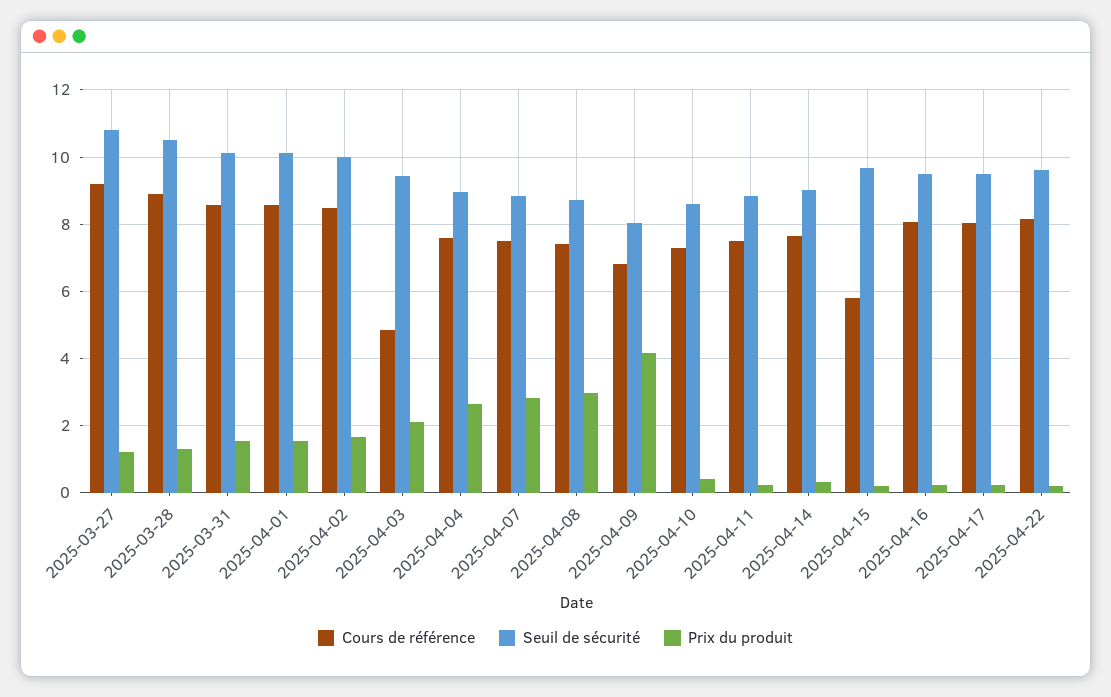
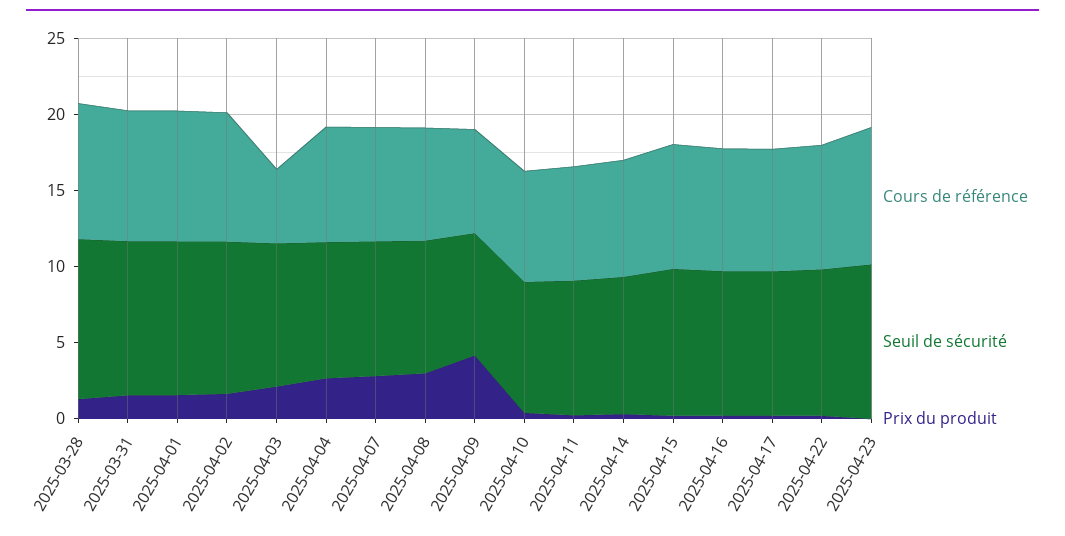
Cours de référence, 2025-03-27: 9.2 -> none
Seuil de sécurité, 2025-03-27: 10.8 -> none
Prix du produit, 2025-03-27: 1.2 -> none
Cours de référence, 2025-04-15: 5.8 -> 8
Cours de référence, 2025-04-23: none -> 9
Seuil de sécurité, 2025-04-23: none -> 10
Prix du produit, 2025-04-23: none -> 0

